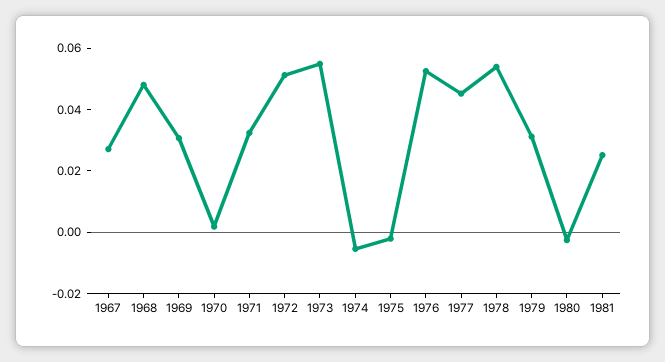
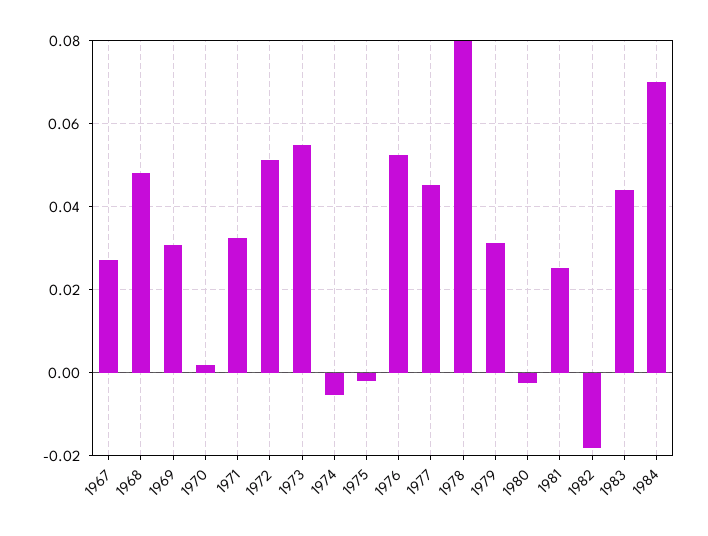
1978: 0.055 -> 0.08
1982: none -> -0.018
1983: none -> 0.044
1984: none -> 0.07

